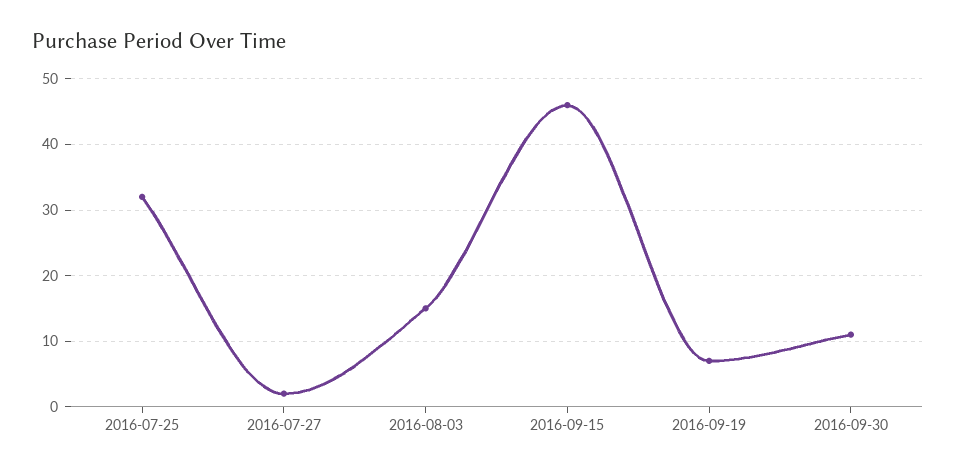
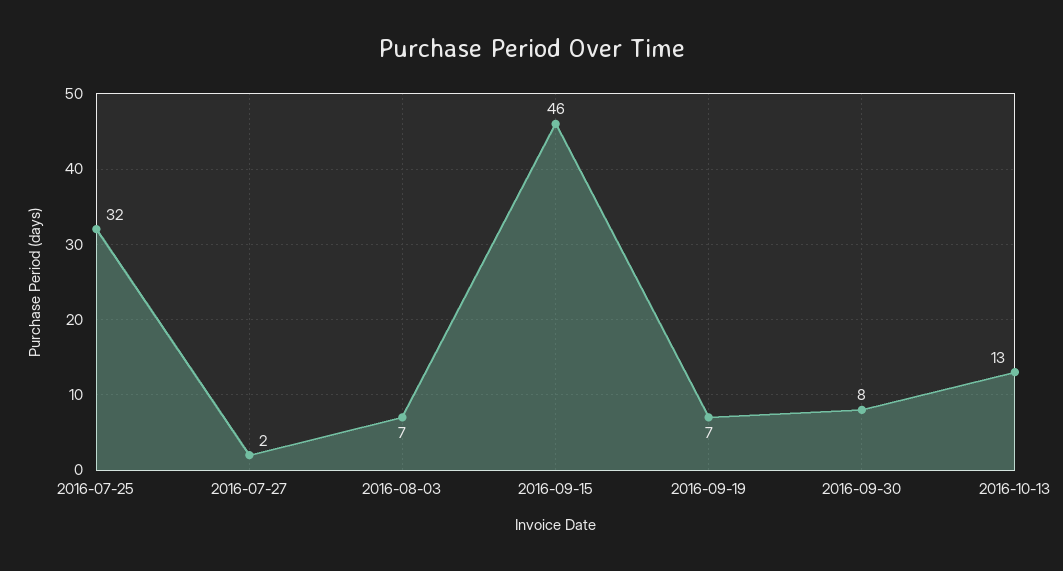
2016-08-03: 15 -> 7
2016-09-30: 11 -> 8
2016-10-13: none -> 13

